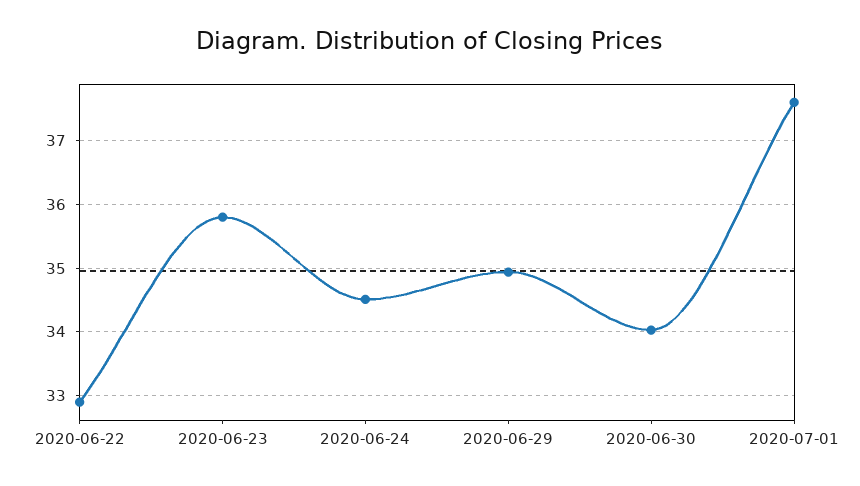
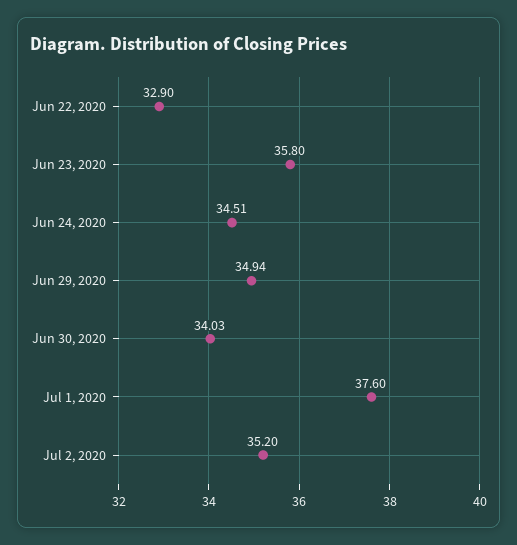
Jul 2, 2020: none -> 35.2

